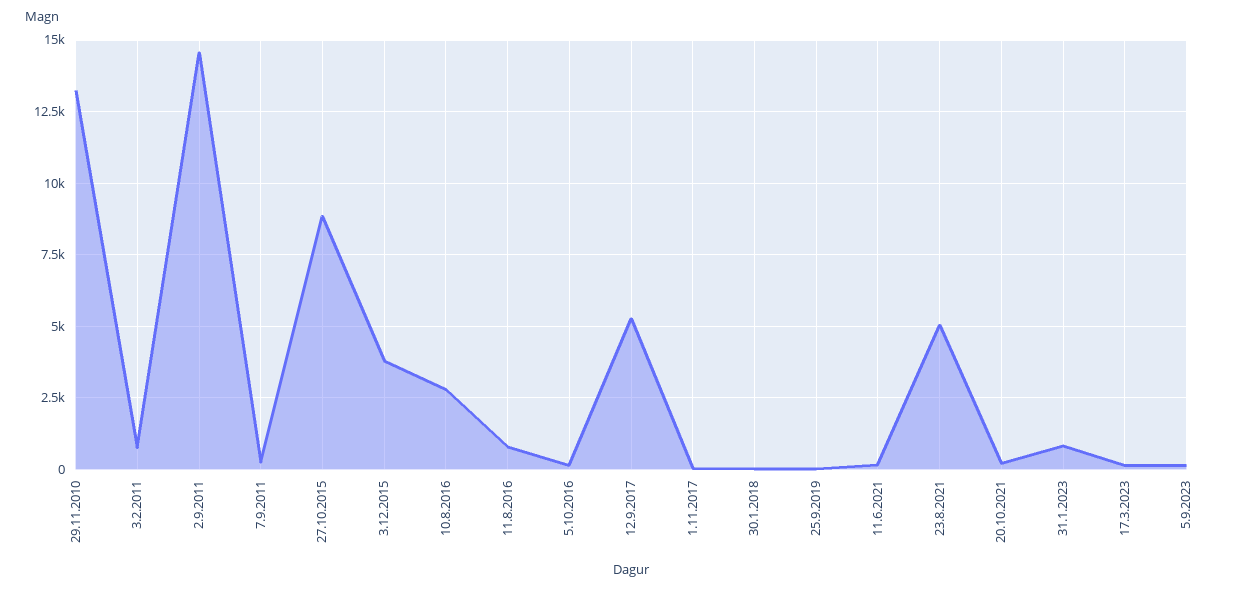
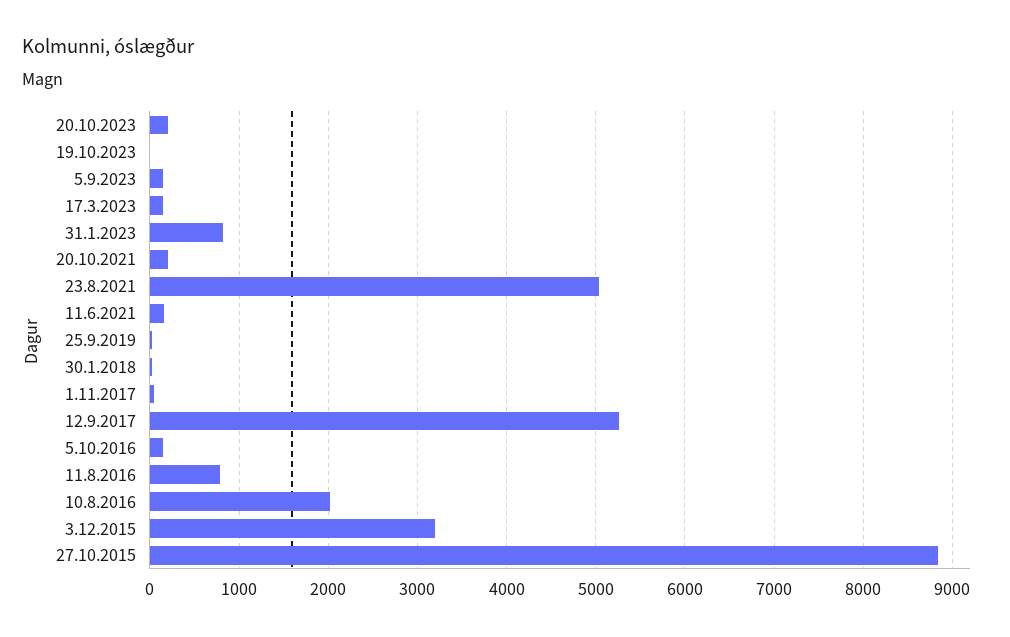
29.11.2010: 13250 -> none
3.2.2011: 750 -> none
2.9.2011: 14500 -> none
7.9.2011: 250 -> none
3.12.2015: 3750 -> 3200
10.8.2016: 2750 -> 2000
20.10.2023: none -> 200
19.10.2023: none -> 0

